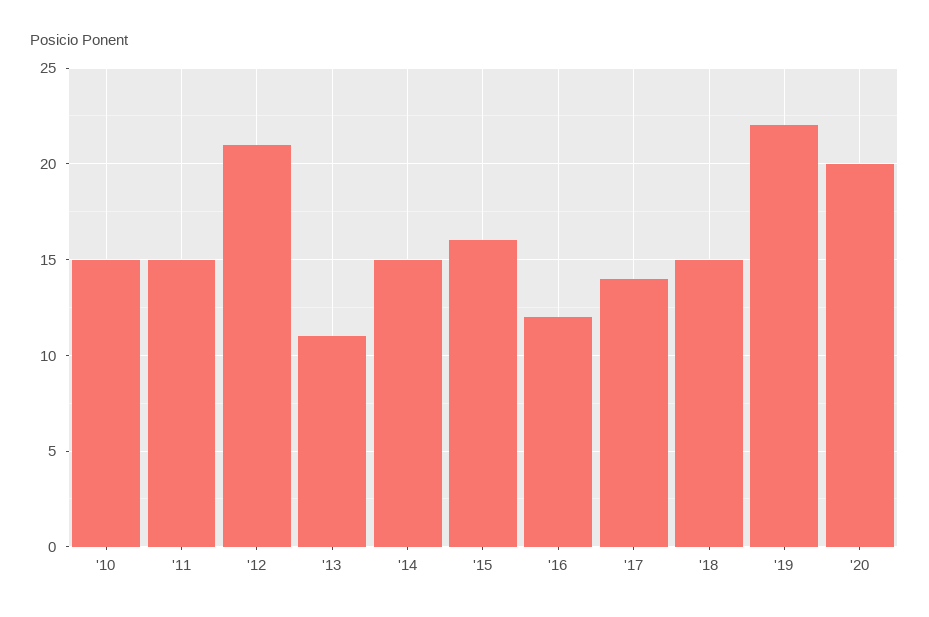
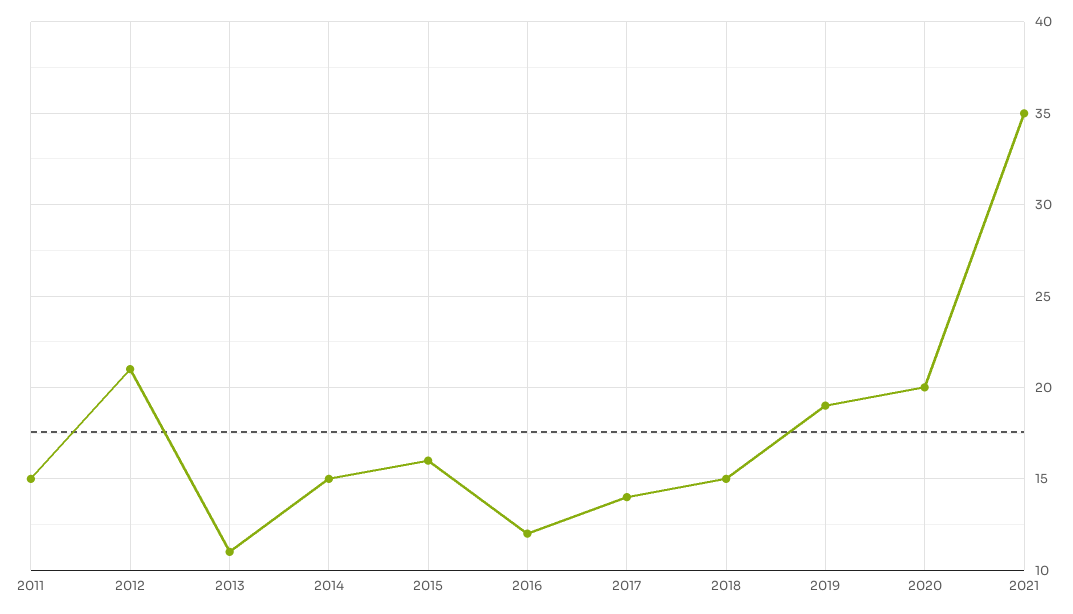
'10: 15 -> none
'19: 22 -> 19
2021: none -> 35

